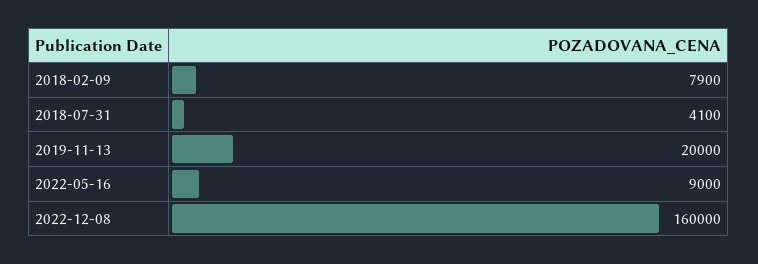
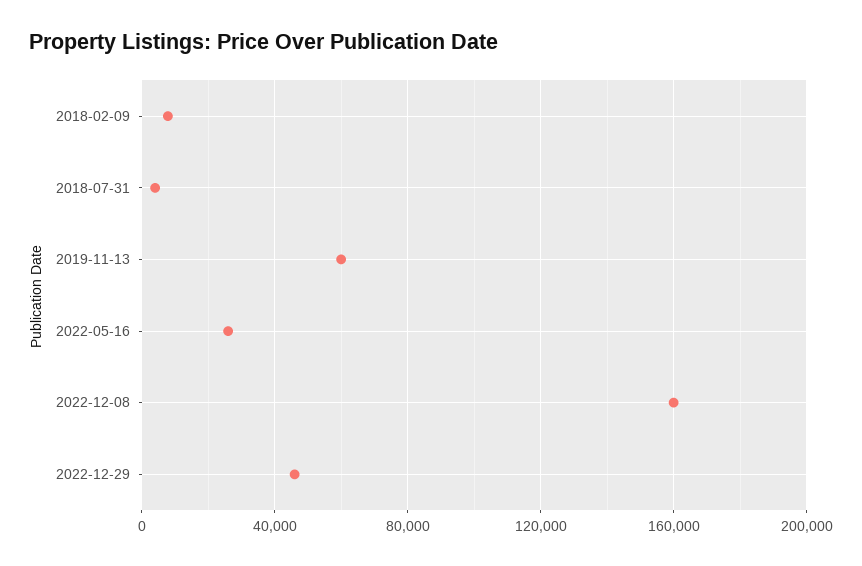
2019-11-13: 20000 -> 60000
2022-05-16: 9000 -> 25000
2022-12-29: none -> 45000

